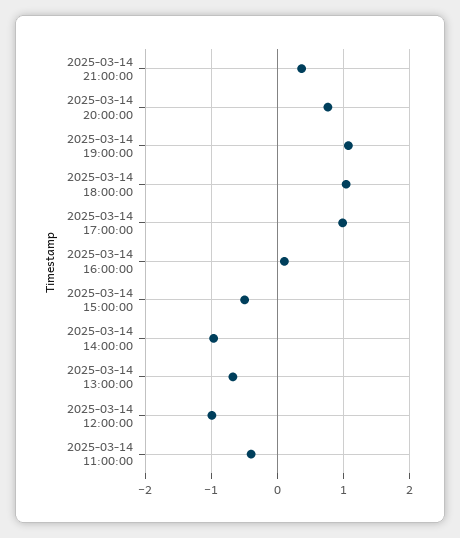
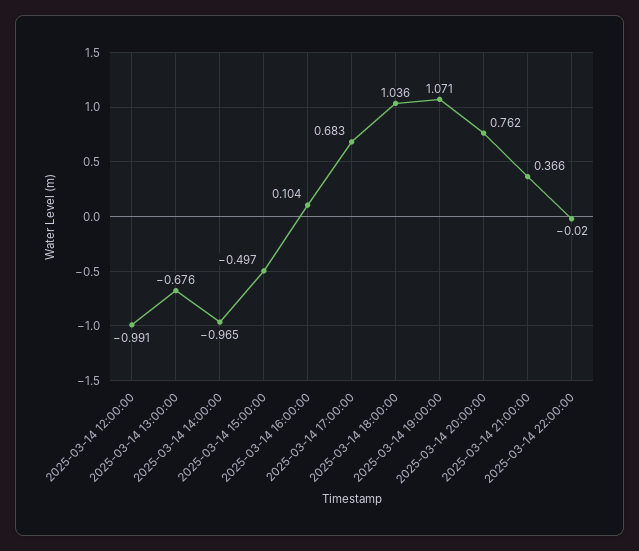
2025-03-14 17:00:00: 1 -> 0.683
2025-03-14 11:00:00: -0.4 -> none
2025-03-14 22:00:00: none -> -0.02

